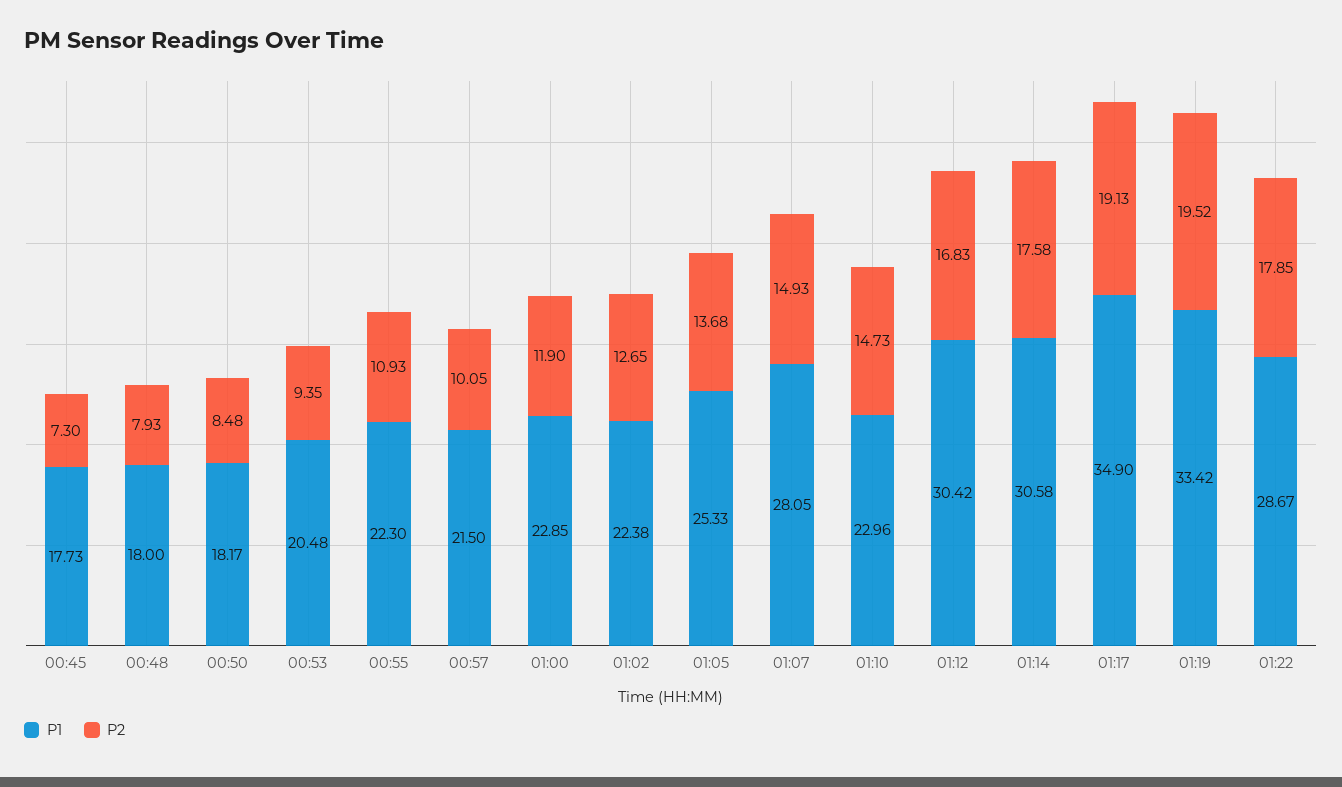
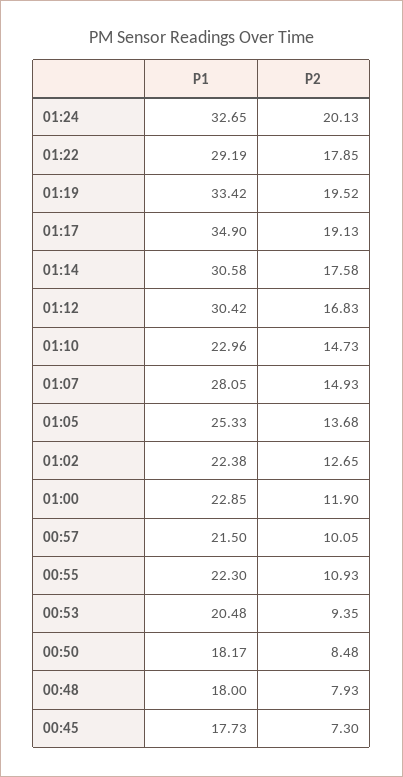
P1, 01:22: 28.67 -> 29.19
P1, 01:24: none -> 32.65
P2, 01:24: none -> 20.13

